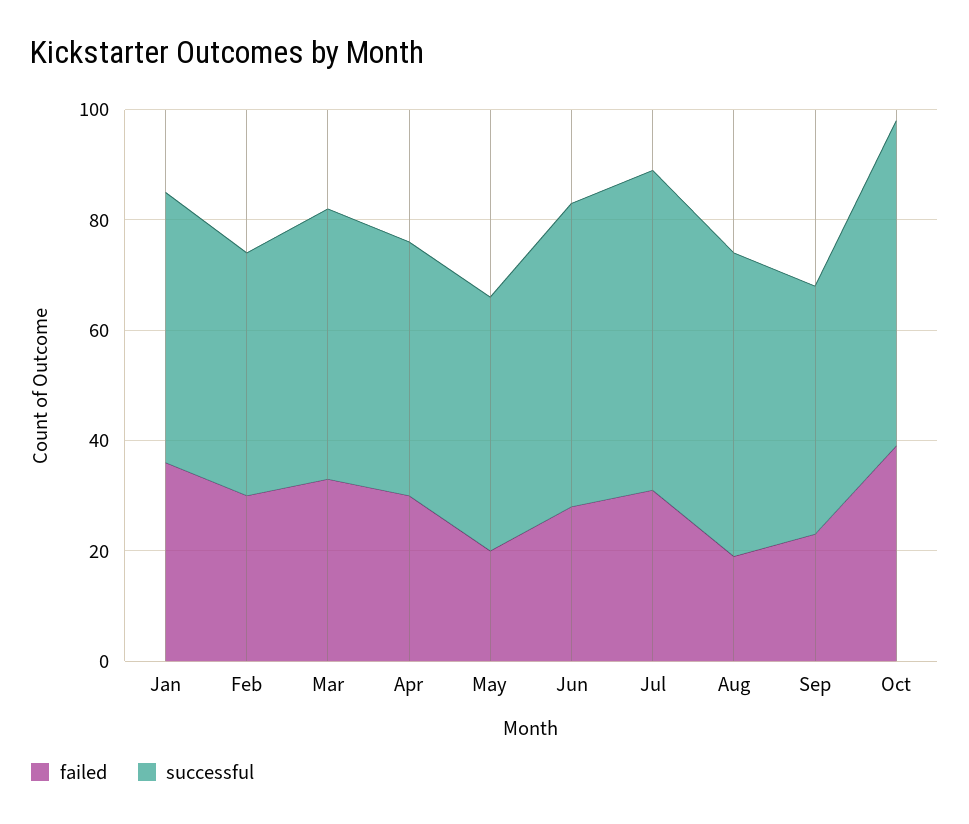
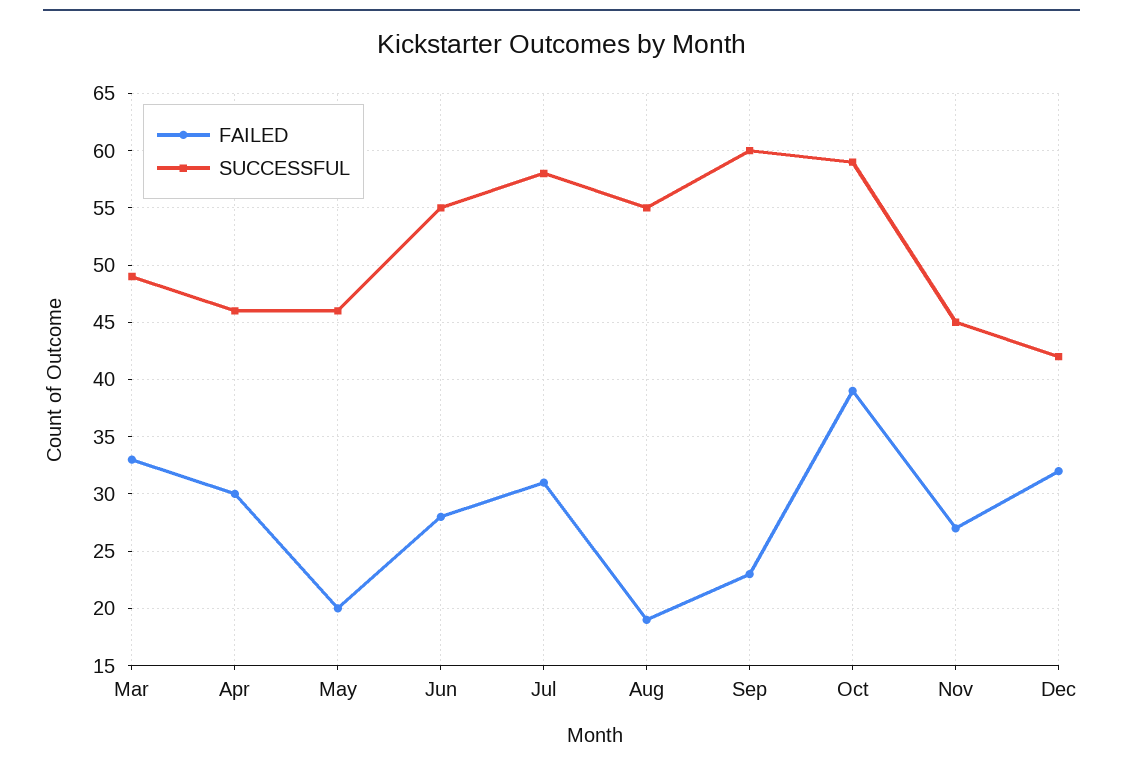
failed, Jan: 35 -> none
successful, Jan: 50 -> none
failed, Feb: 30 -> none
successful, Feb: 45 -> none
successful, Sep: 45 -> 60
failed, Nov: none -> 27
successful, Nov: none -> 45
failed, Dec: none -> 32
successful, Dec: none -> 42

